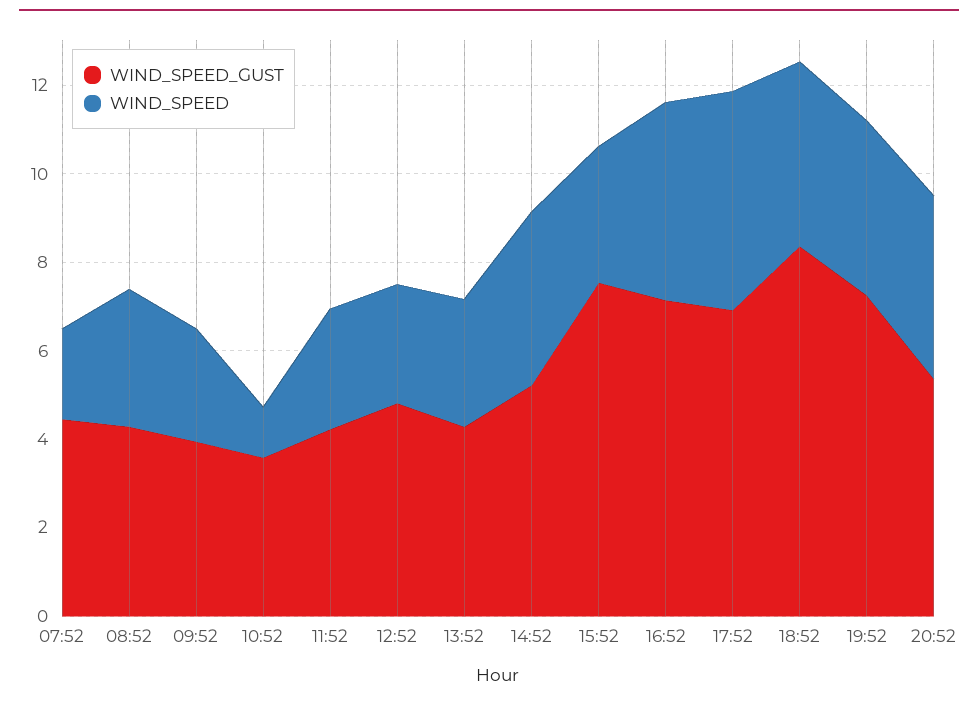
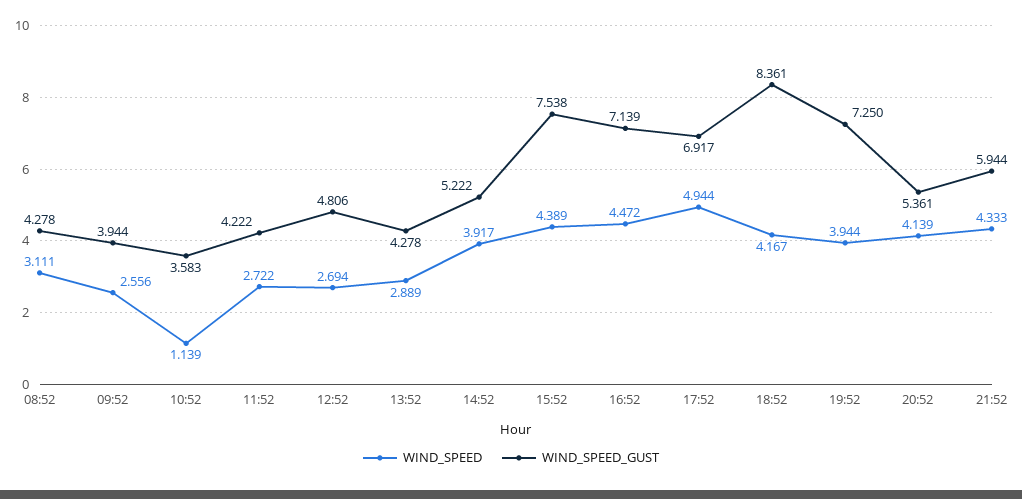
WIND_SPEED_GUST, 07:52: 4.5 -> none
WIND_SPEED, 07:52: 2 -> none
WIND_SPEED, 15:52: 3 -> 4.389
WIND_SPEED, 21:52: none -> 4.333
WIND_SPEED_GUST, 21:52: none -> 5.944

